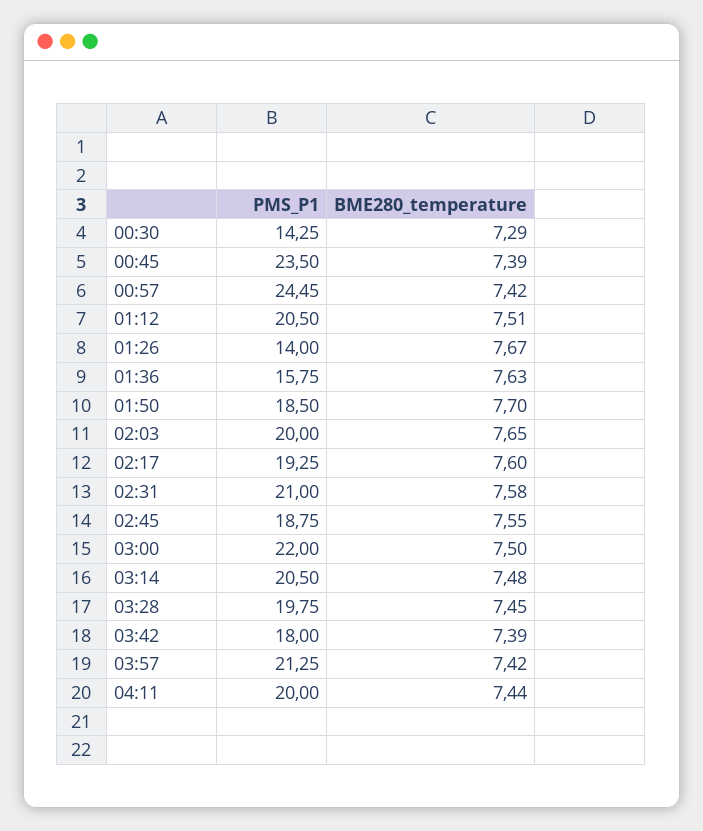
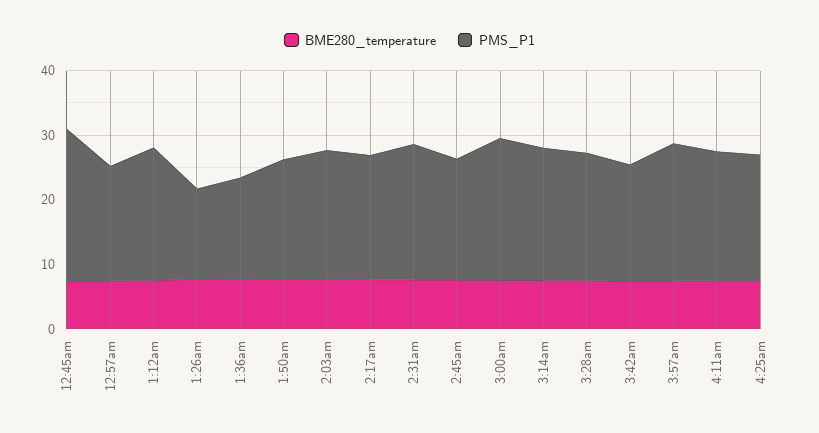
PMS_P1, 00:30: 14.25 -> none
BME280_temperature, 00:30: 7.29 -> none
PMS_P1, 00:57: 24.45 -> 18
BME280_temperature, 4:25am: none -> 8
PMS_P1, 4:25am: none -> 20

